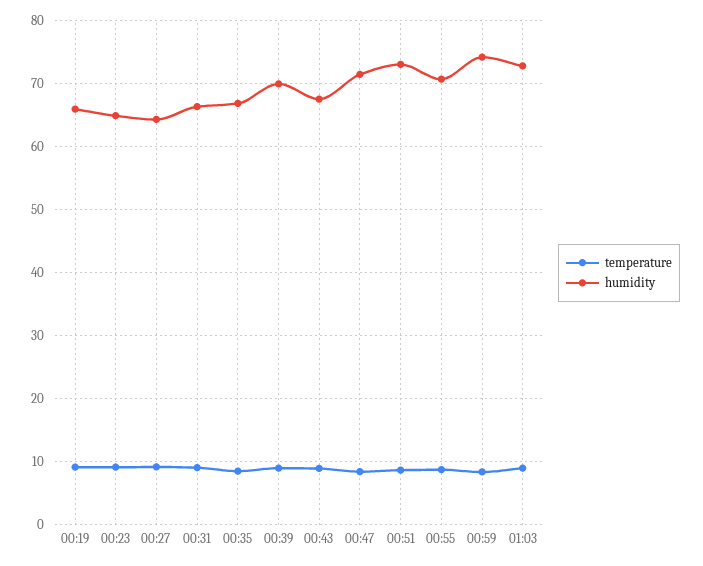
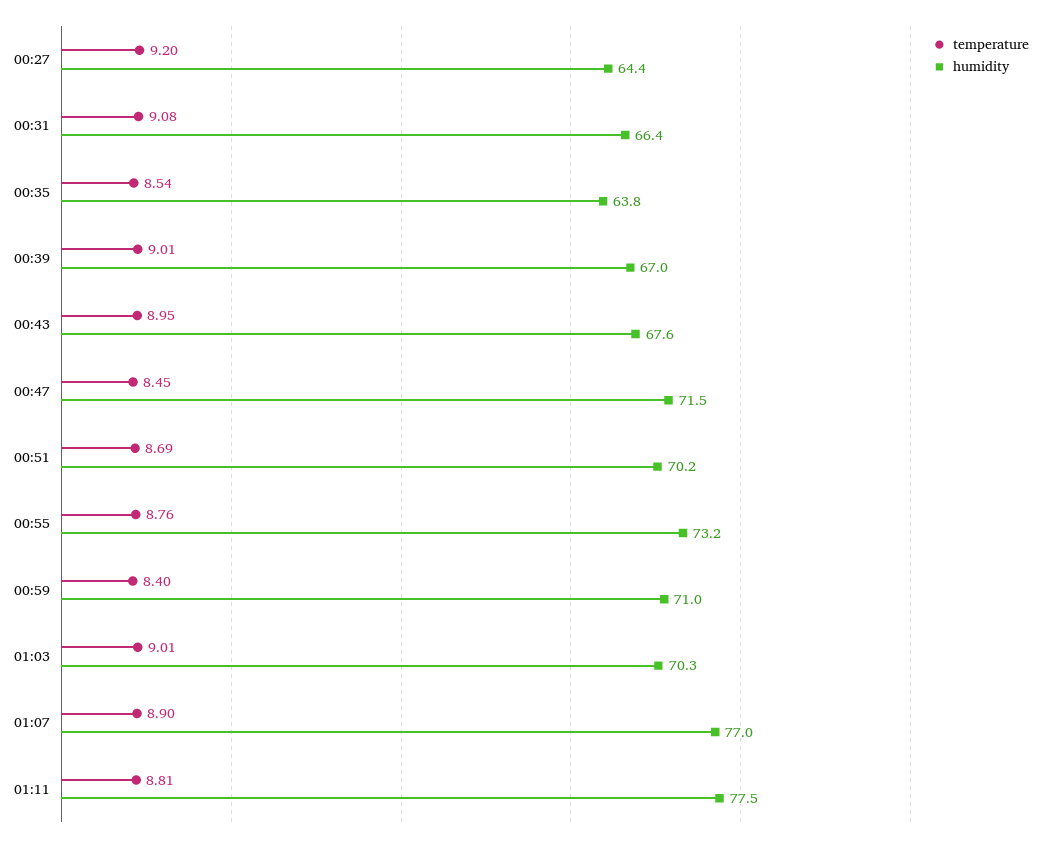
temperature, 00:19: 9 -> none
humidity, 00:19: 66 -> none
temperature, 00:23: 9 -> none
humidity, 00:23: 65 -> none
humidity, 00:35: 67 -> 63.8
humidity, 00:39: 70 -> 67
humidity, 00:51: 73 -> 70.2
humidity, 00:55: 71 -> 73.2
humidity, 00:59: 74 -> 71
humidity, 01:03: 73 -> 70.3
temperature, 01:07: none -> 8.9
humidity, 01:07: none -> 77
temperature, 01:11: none -> 8.81
humidity, 01:11: none -> 77.5

